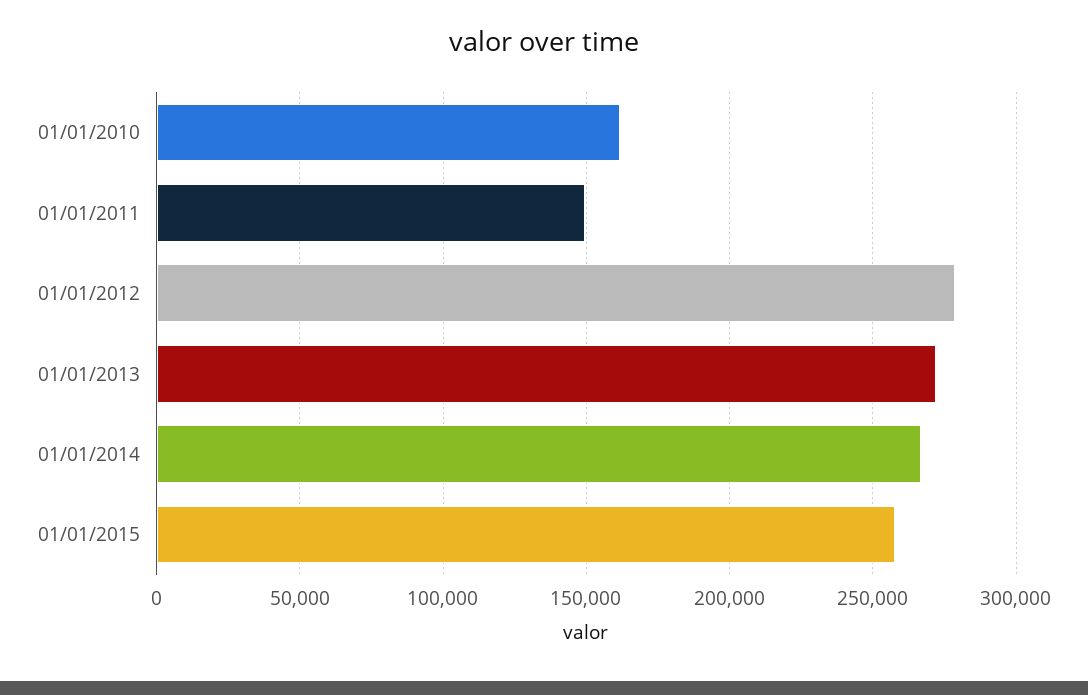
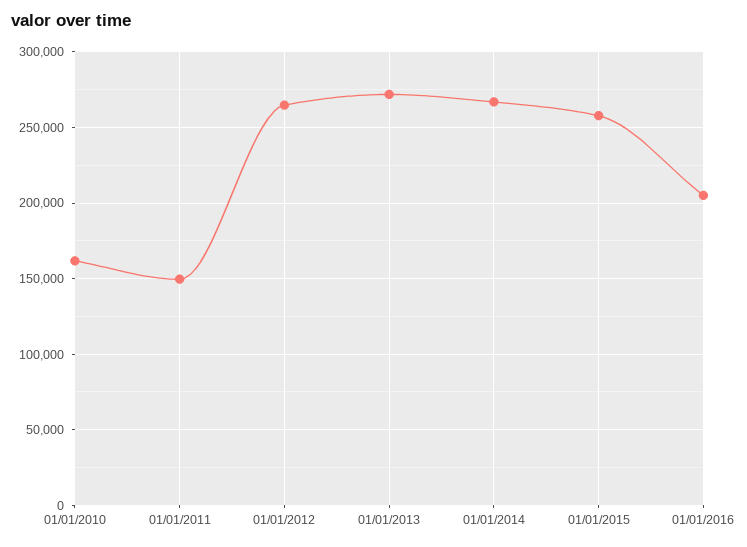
01/01/2012: 280000 -> 265000
01/01/2016: none -> 205000

